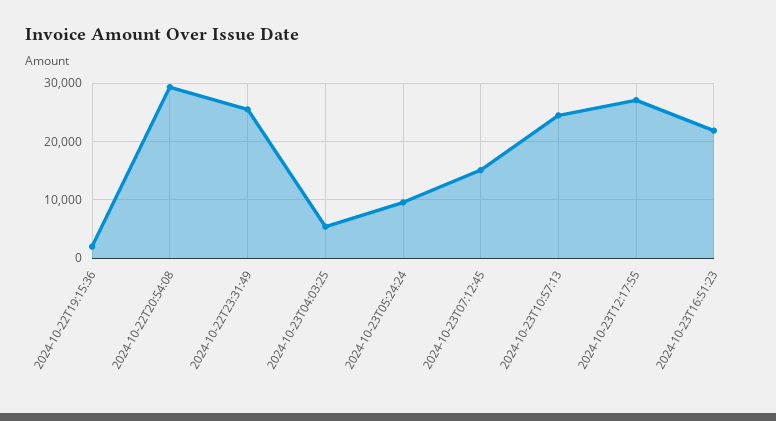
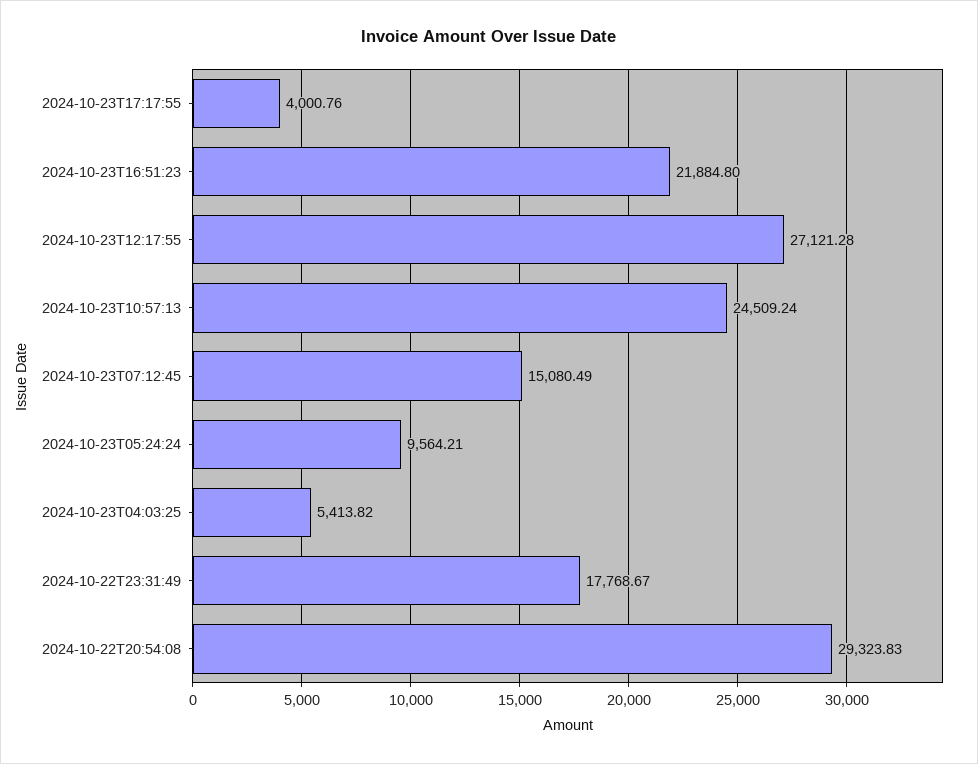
2024-10-22T19:15:36: 2000 -> none
2024-10-22T23:31:49: 26000 -> 17768.67
2024-10-23T17:17:55: none -> 4000.76

